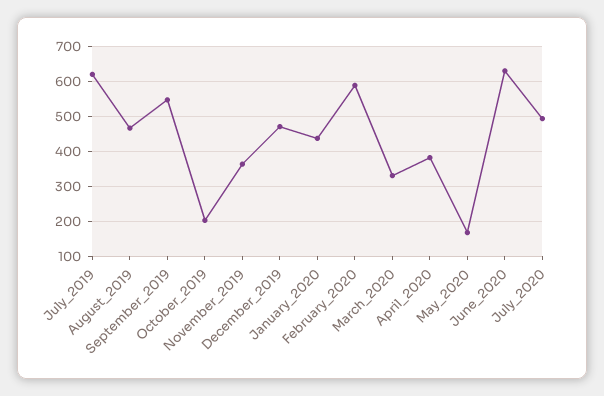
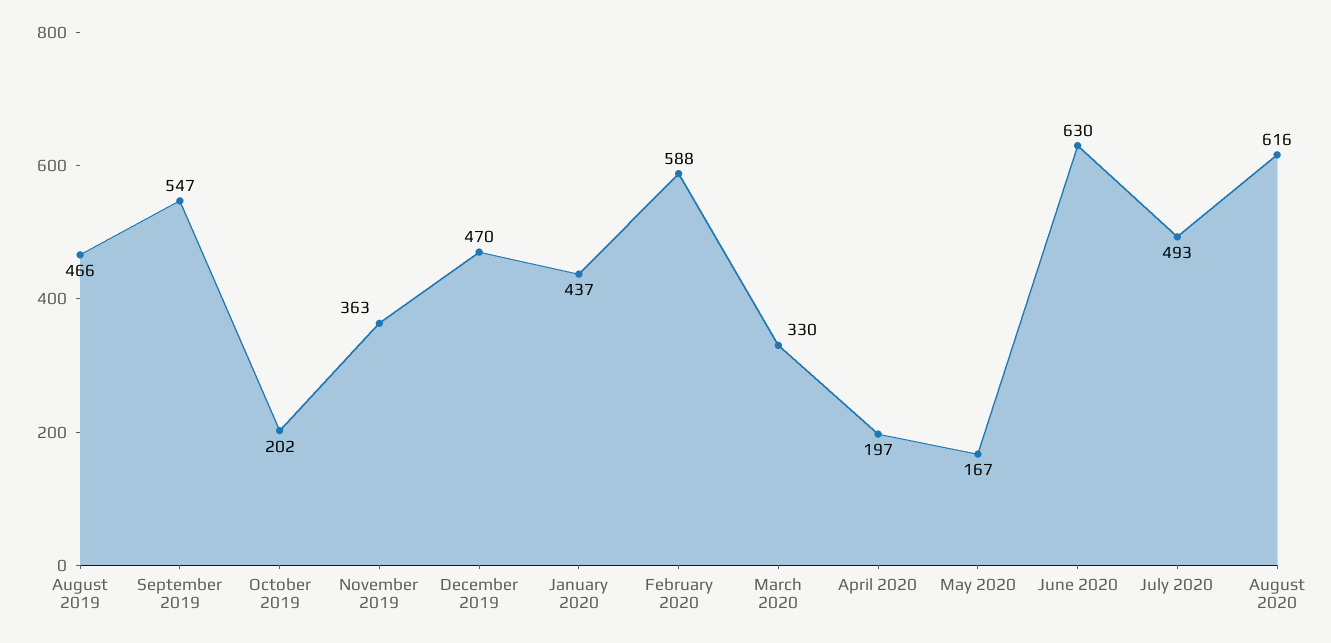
July_2019: 620 -> none
April_2020: 380 -> 197
August 2020: none -> 616

